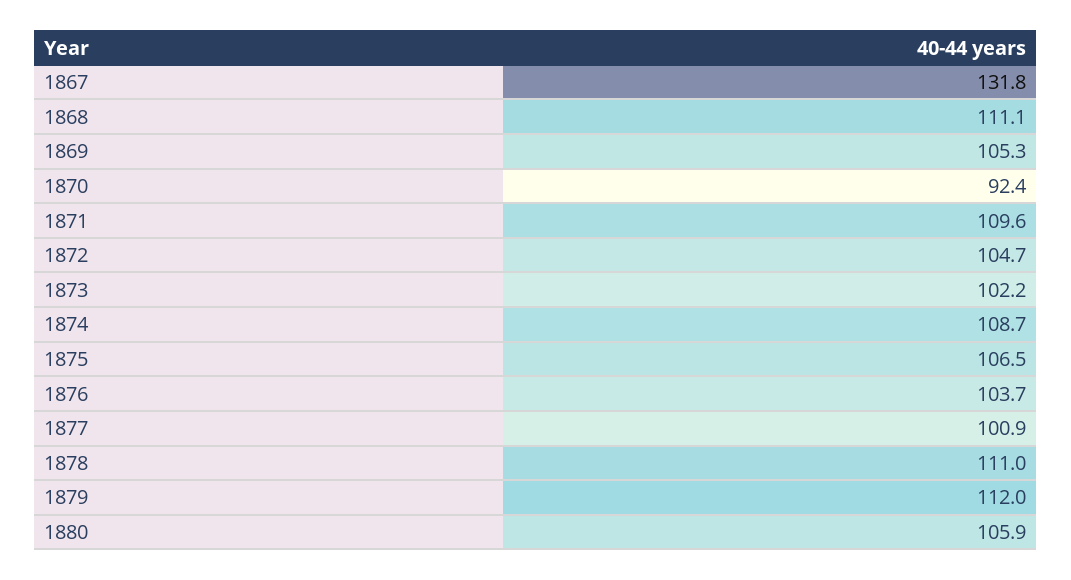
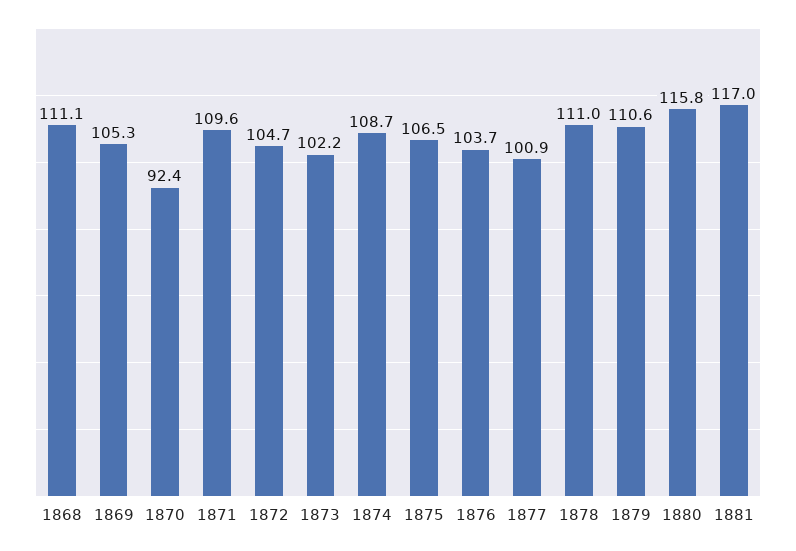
1867: 131.8 -> none
1879: 112 -> 110.6
1880: 105.9 -> 115.8
1881: none -> 117

